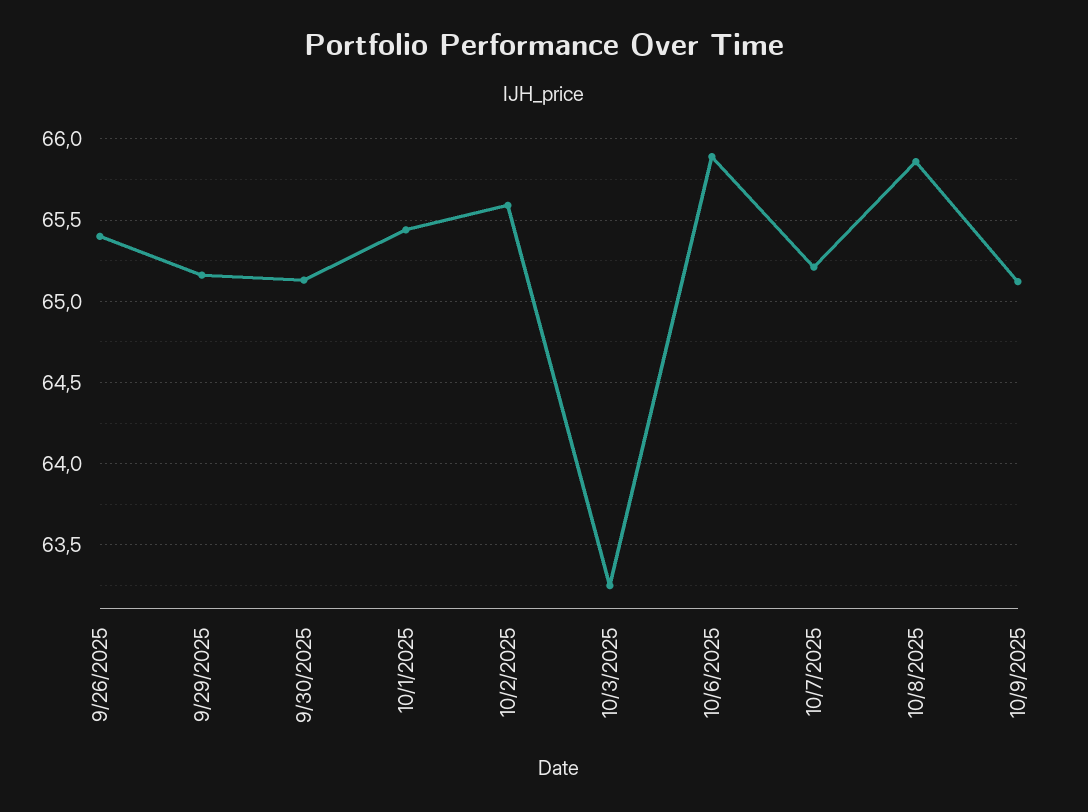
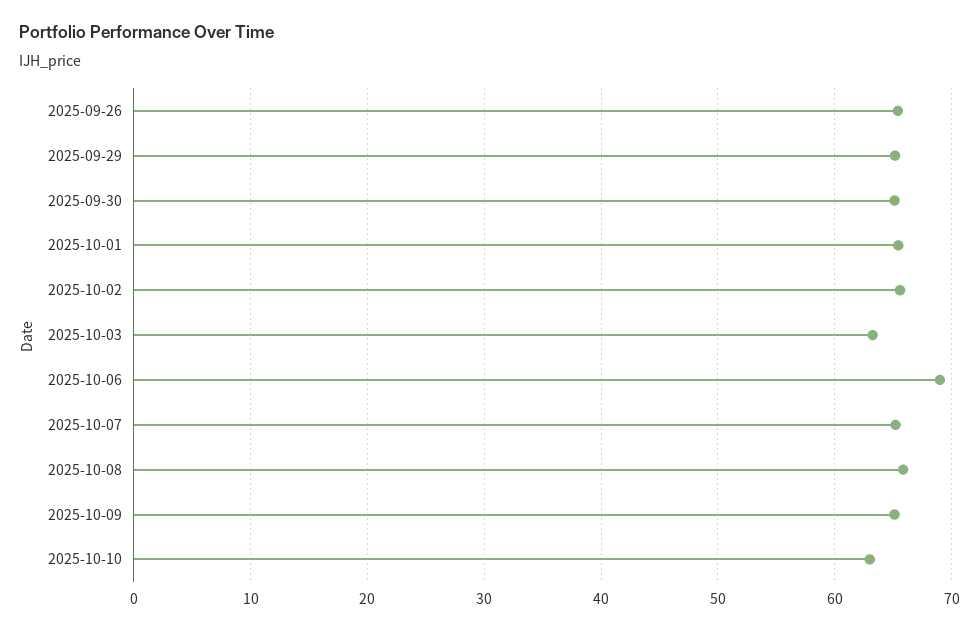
10/6/2025: 65.9 -> 69
2025-10-10: none -> 63

